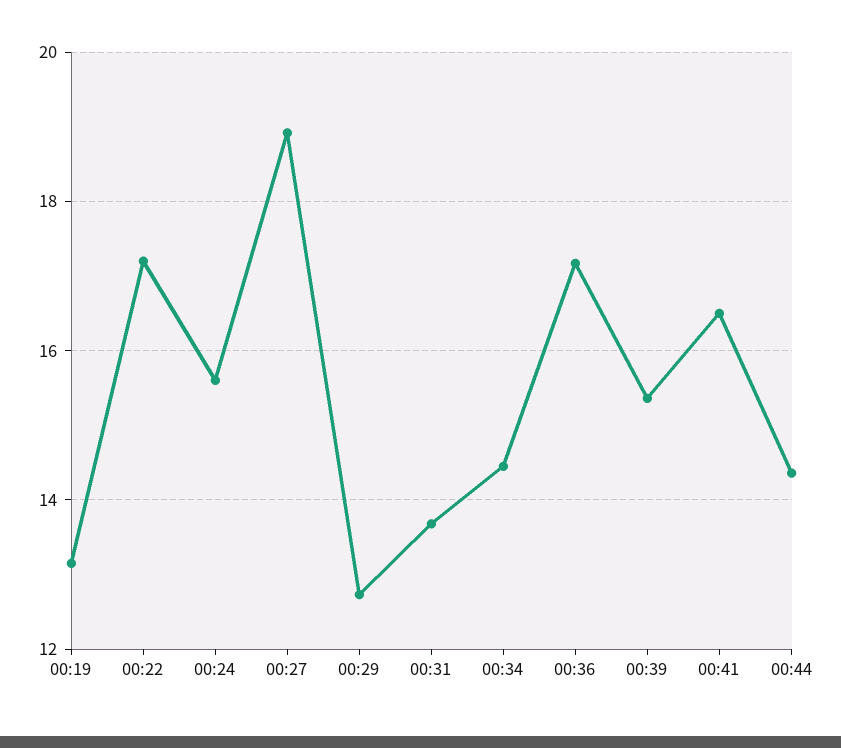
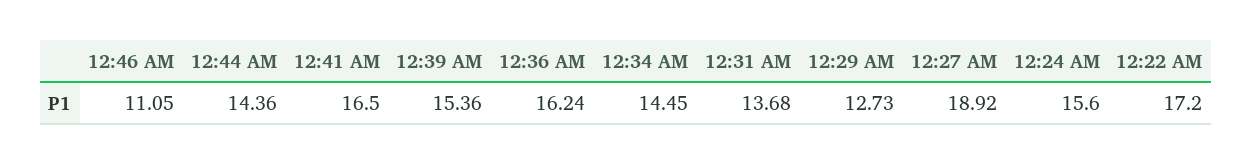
00:19: 13.2 -> none
00:36: 17.2 -> 16.24
12:46 AM: none -> 11.05

